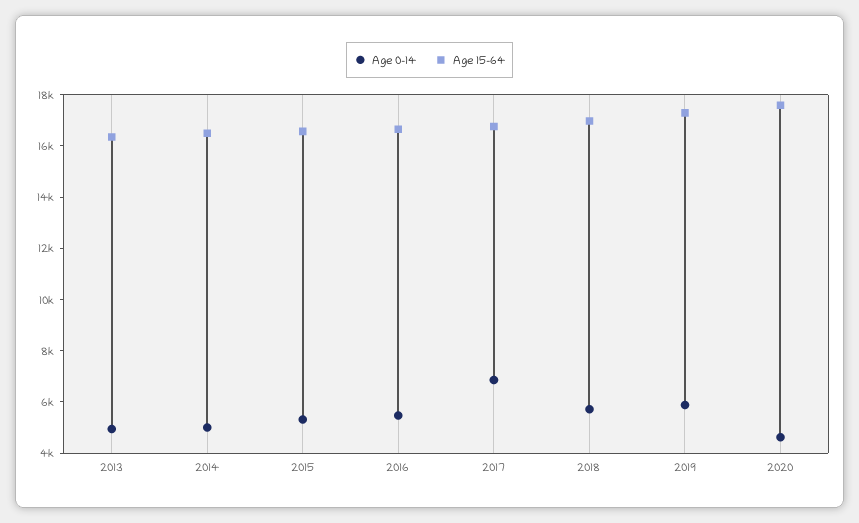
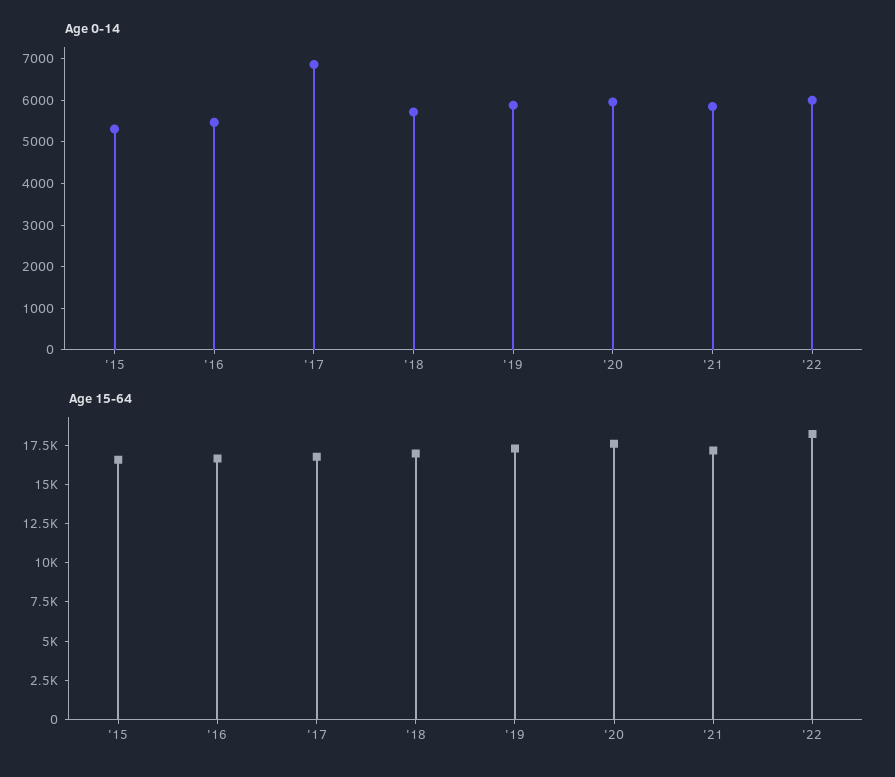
Age 0-14, 2013: 5000 -> none
Age 15-64, 2013: 16500 -> none
Age 0-14, 2014: 5000 -> none
Age 15-64, 2014: 16500 -> none
Age 0-14, 2020: 4500 -> 6000
Age 0-14, '21: none -> 5800
Age 0-14, '22: none -> 6000
Age 15-64, '21: none -> 17500
Age 15-64, '22: none -> 17500

